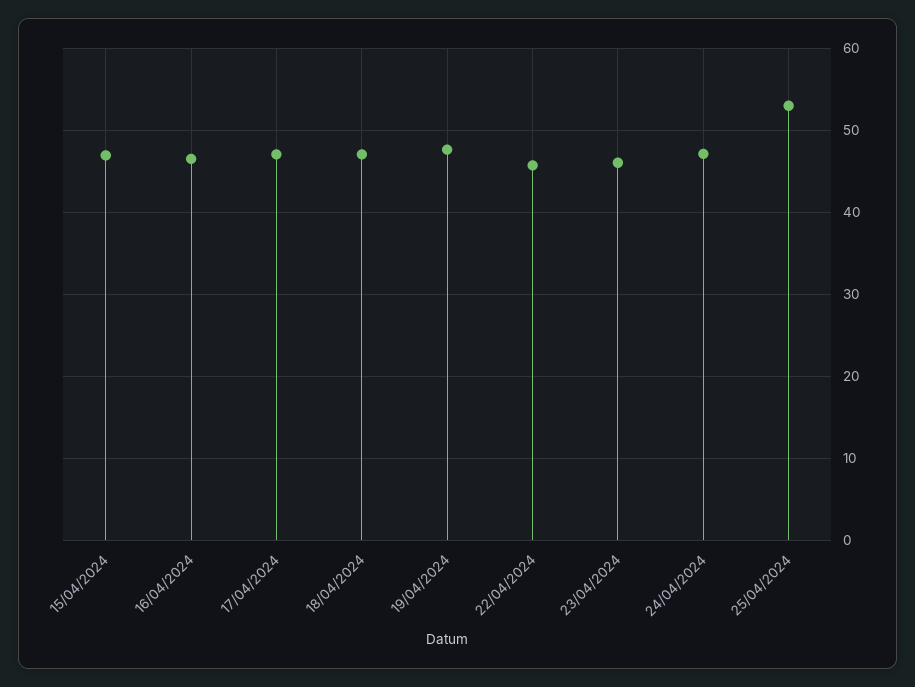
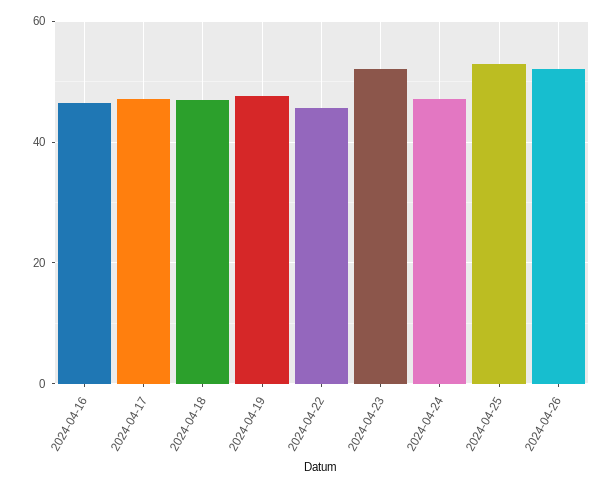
15/04/2024: 47 -> none
23/04/2024: 46 -> 52
2024-04-26: none -> 52

